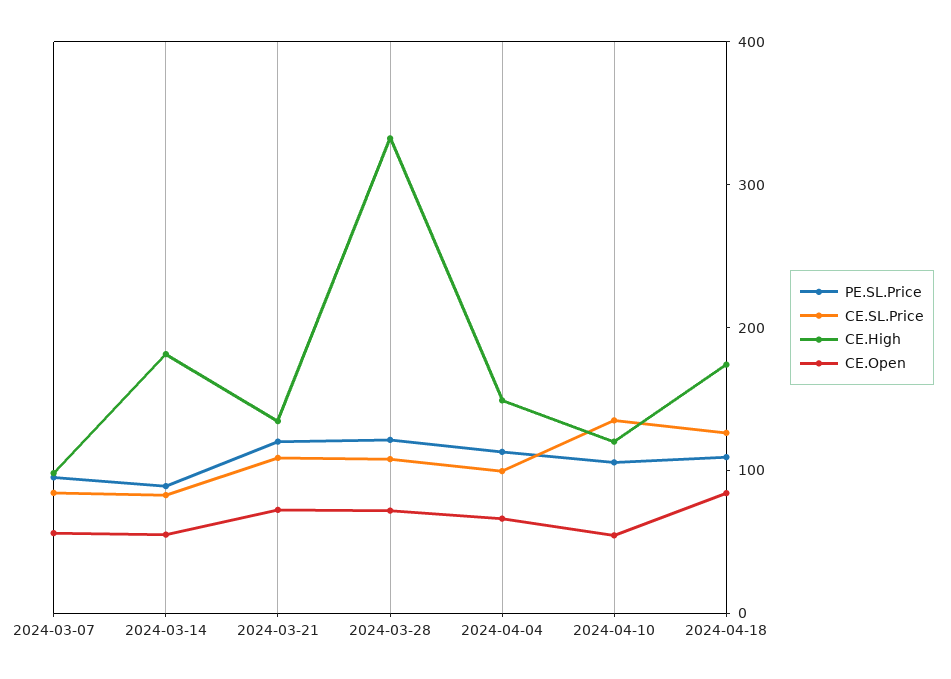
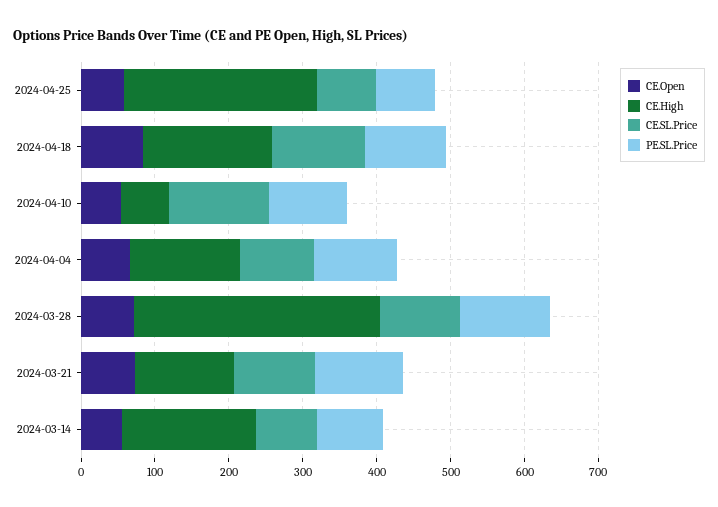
PE.SL.Price, 2024-03-07: 100 -> none
CE.SL.Price, 2024-03-07: 80 -> none
CE.High, 2024-03-07: 100 -> none
CE.Open, 2024-03-07: 60 -> none
CE.High, 2024-04-10: 120 -> 60
CE.Open, 2024-04-25: none -> 60
CE.High, 2024-04-25: none -> 260
CE.SL.Price, 2024-04-25: none -> 80
PE.SL.Price, 2024-04-25: none -> 80

